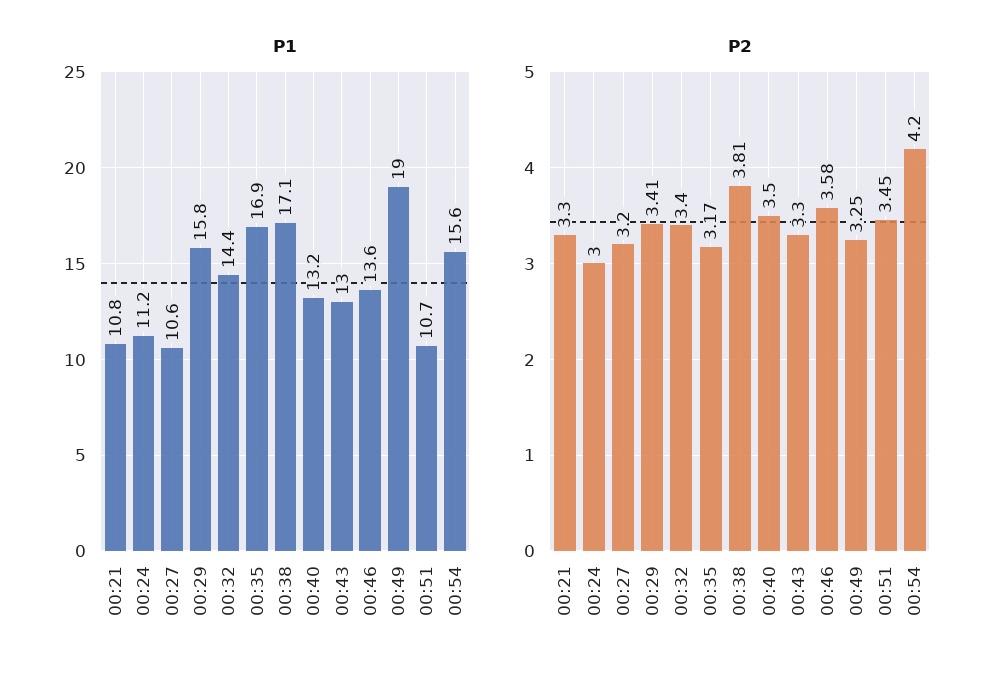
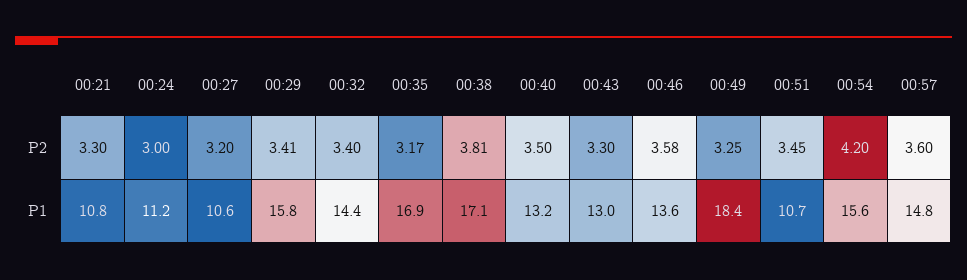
P1, 00:49: 19 -> 18.4
P2, 00:57: none -> 3.6
P1, 00:57: none -> 14.8

